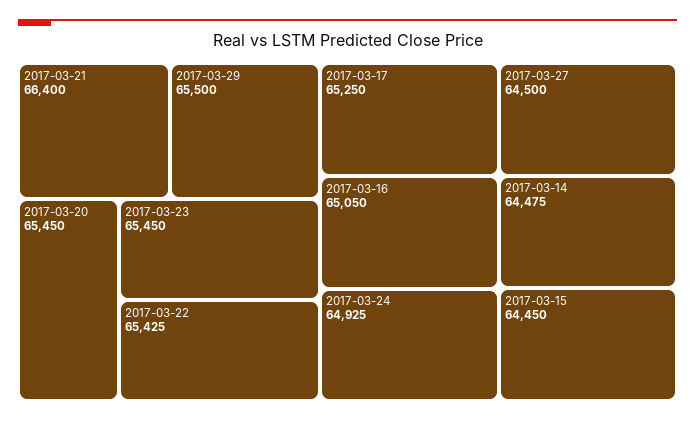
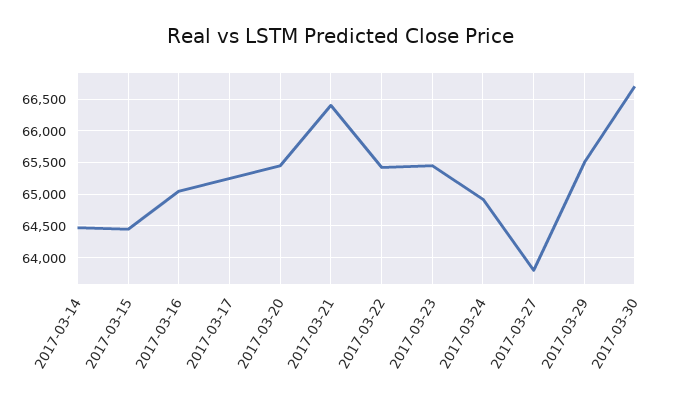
2017-03-27: 64500 -> 63800
2017-03-30: none -> 66700

